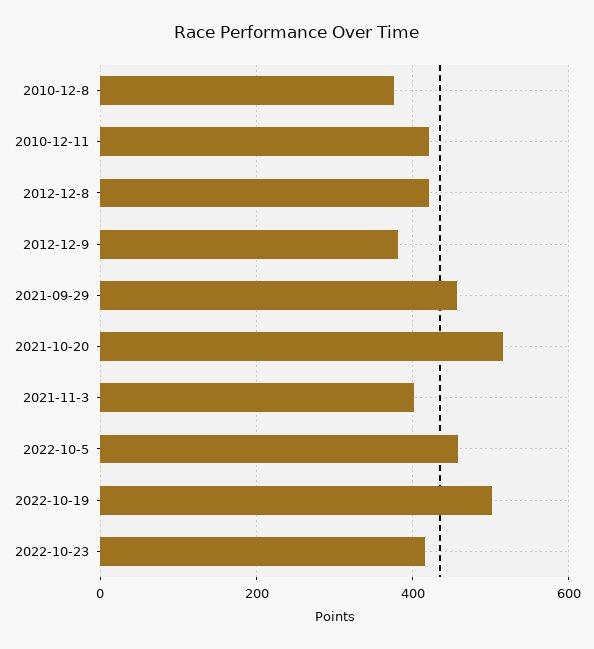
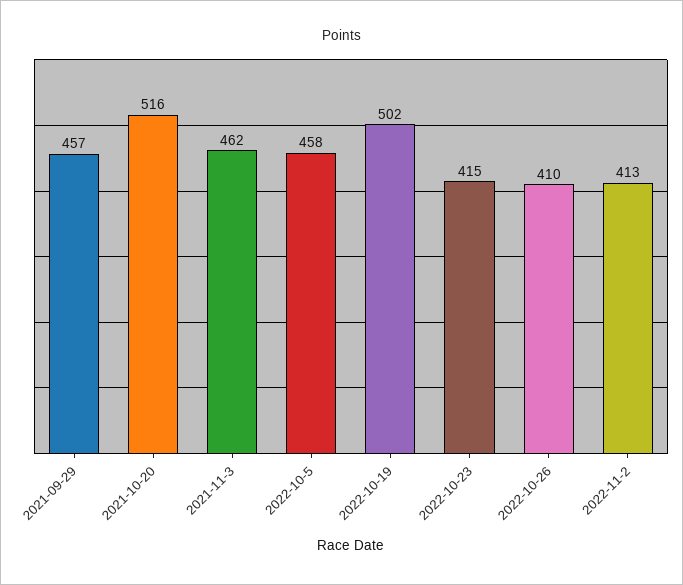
2010-12-8: 380 -> none
2010-12-11: 420 -> none
2012-12-8: 420 -> none
2012-12-9: 380 -> none
2021-11-3: 400 -> 462
2022-10-26: none -> 410
2022-11-2: none -> 413

